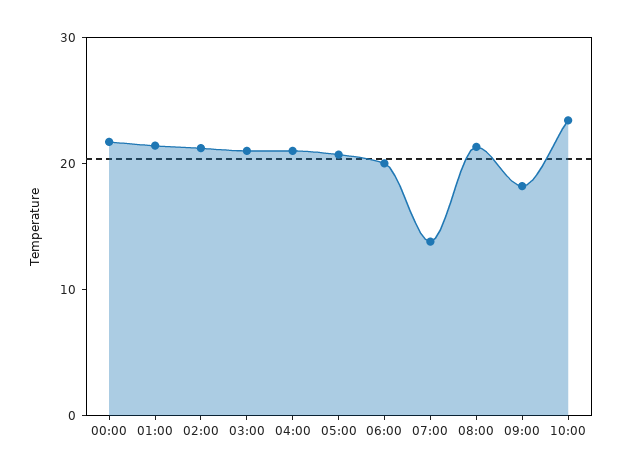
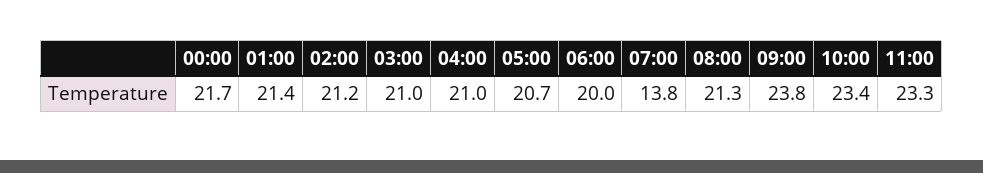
09:00: 18 -> 23.8
11:00: none -> 23.3

